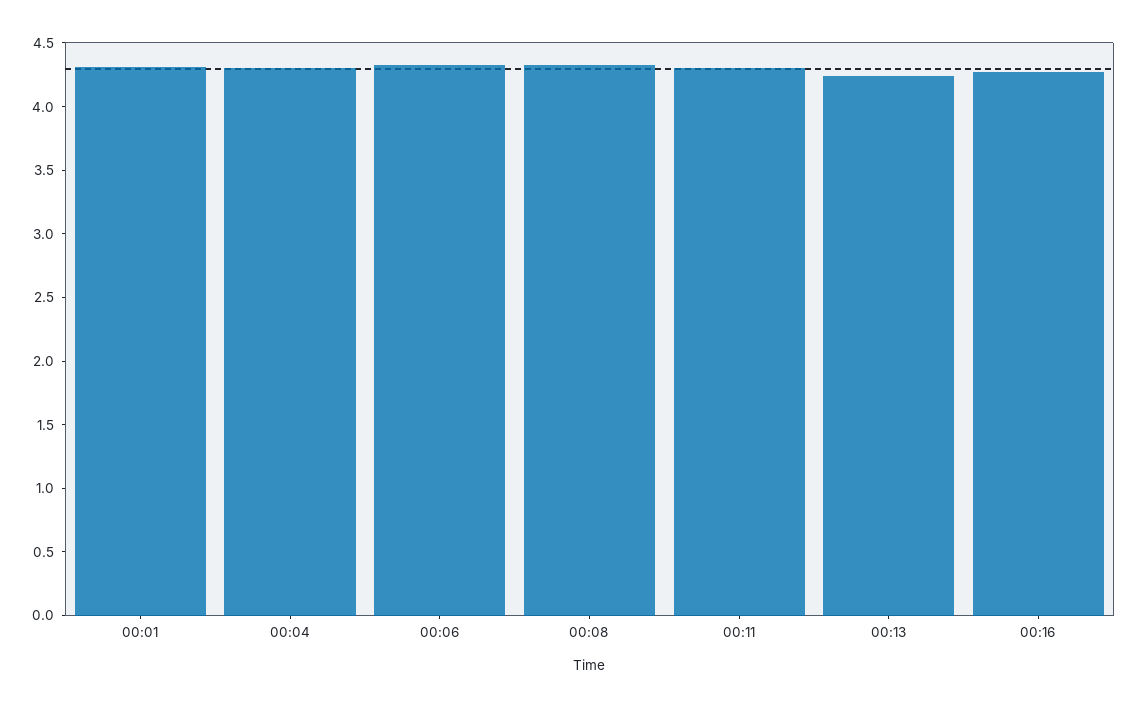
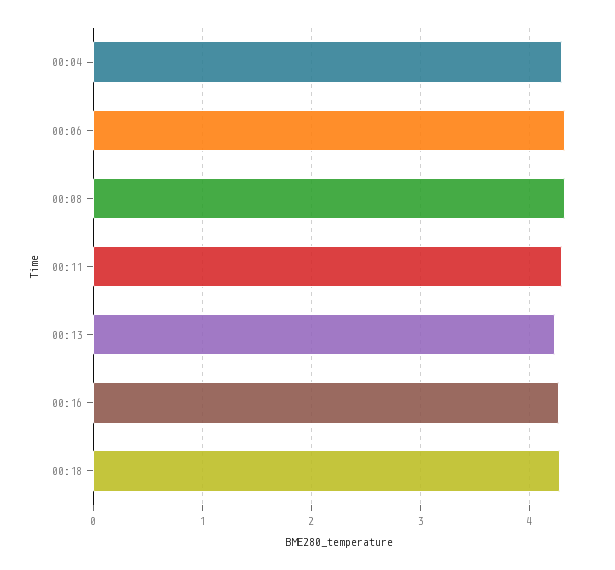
00:01: 4.3 -> none
00:18: none -> 4.3

